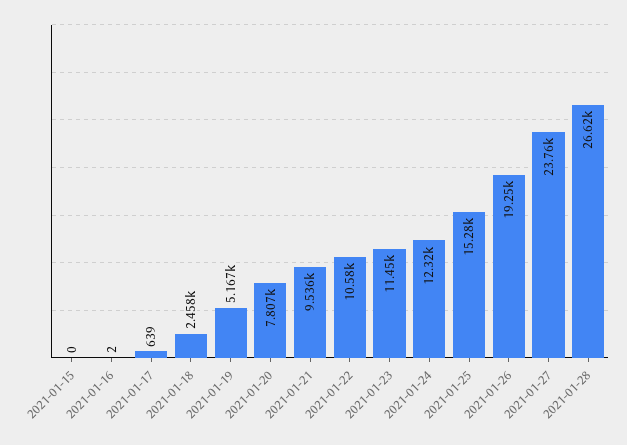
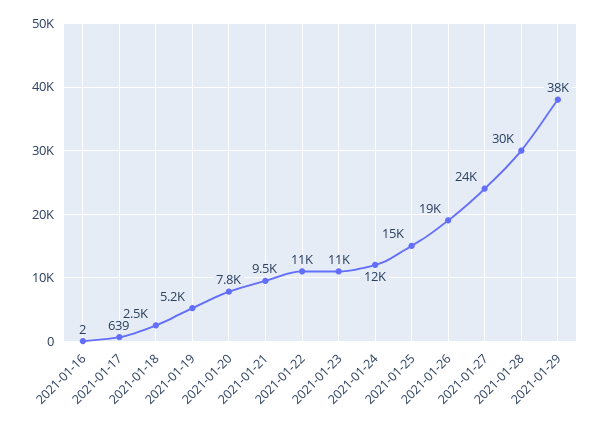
2021-01-15: 0 -> none
2021-01-28: 26620 -> 30000
2021-01-29: none -> 38000

